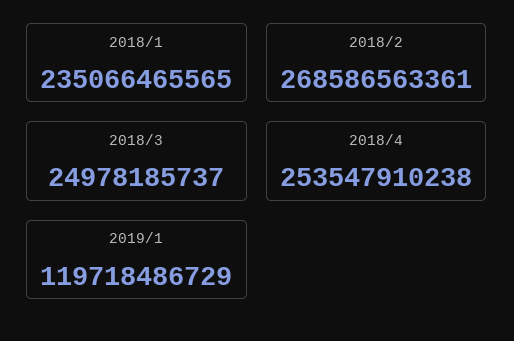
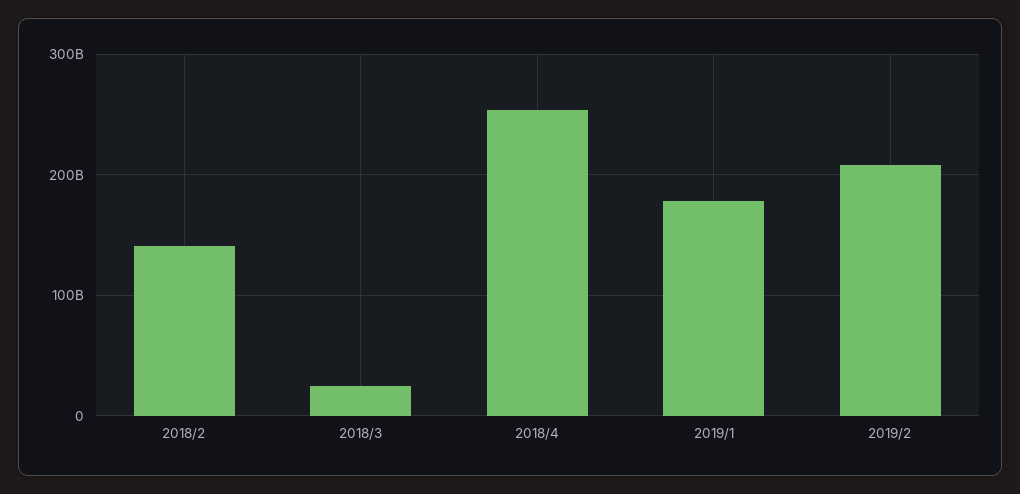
2018/1: 235066465565 -> none
2018/2: 268586563361 -> 140000000000
2019/1: 119718486729 -> 180000000000
2019/2: none -> 210000000000

